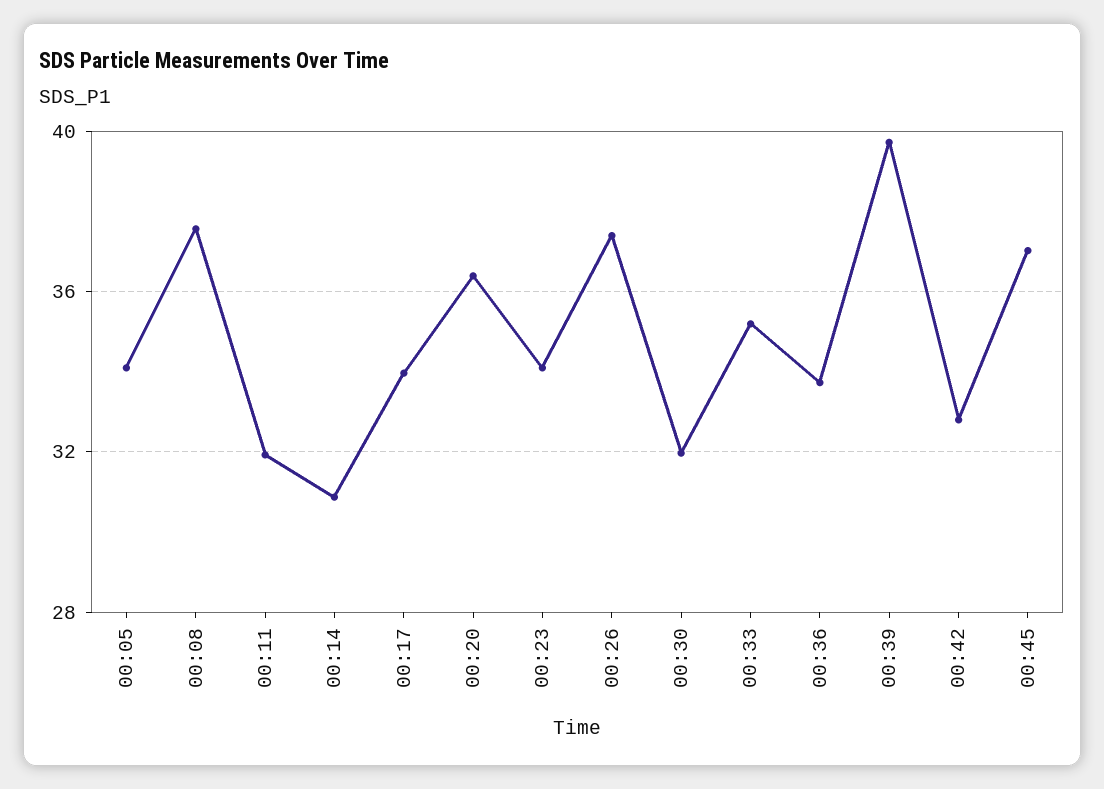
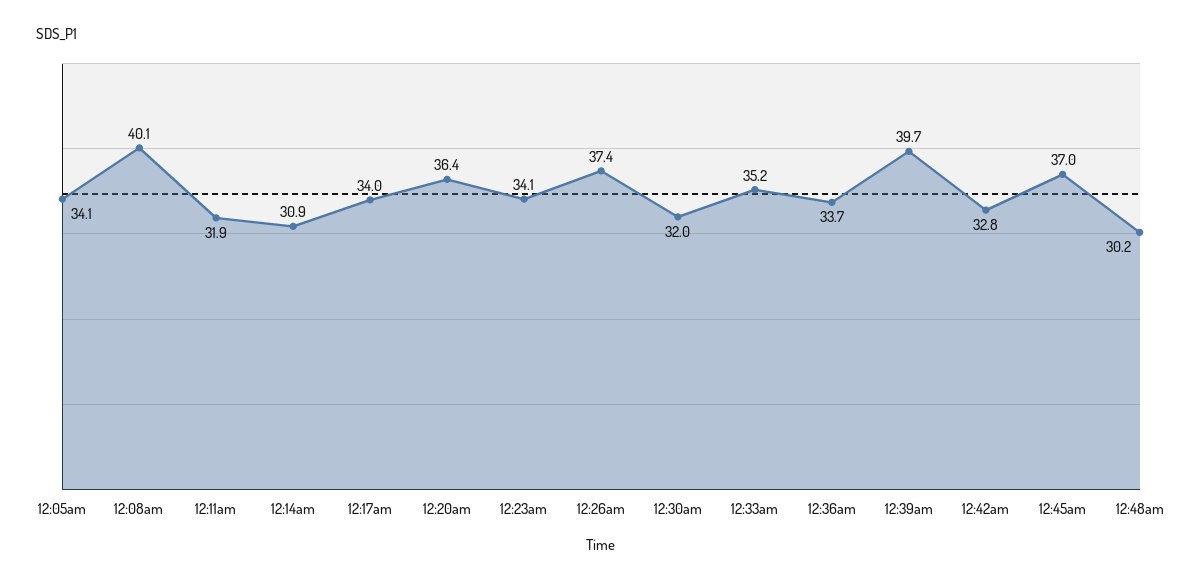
00:08: 37.5 -> 40.1
12:48am: none -> 30.2

